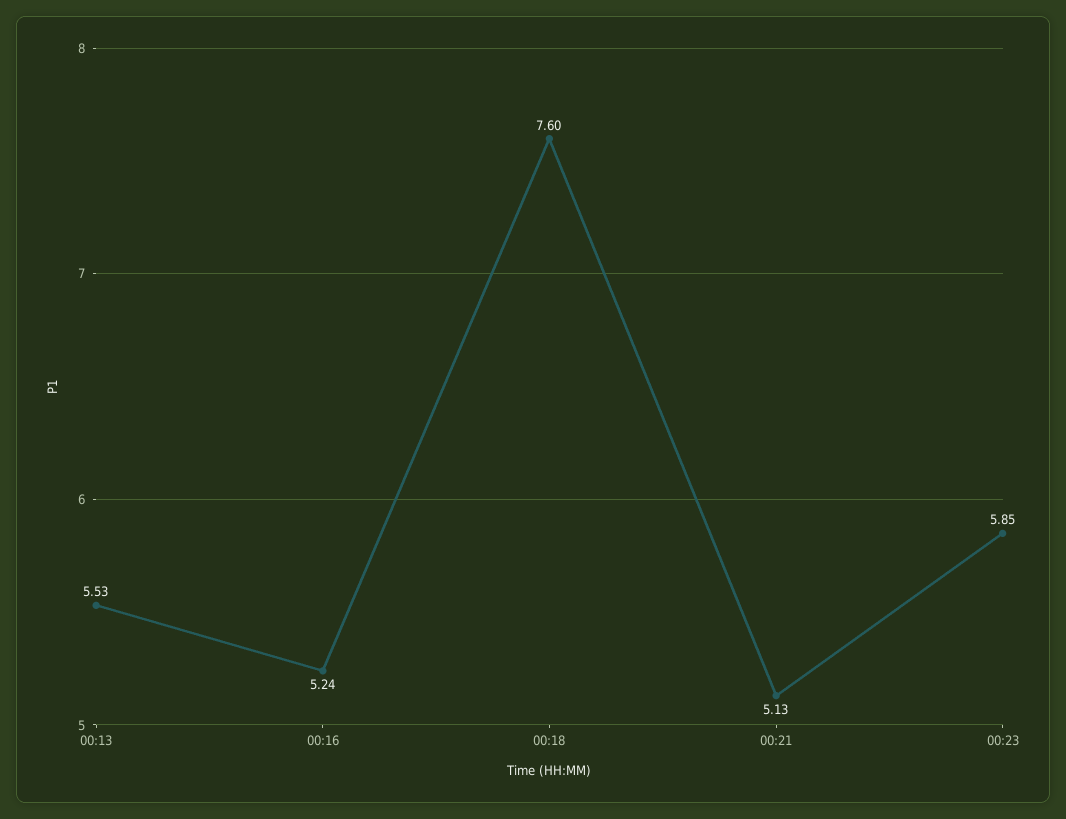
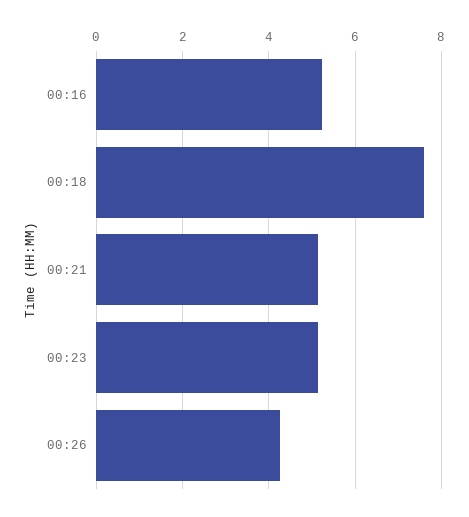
00:13: 5.53 -> none
00:23: 5.85 -> 5.2
00:26: none -> 4.2

